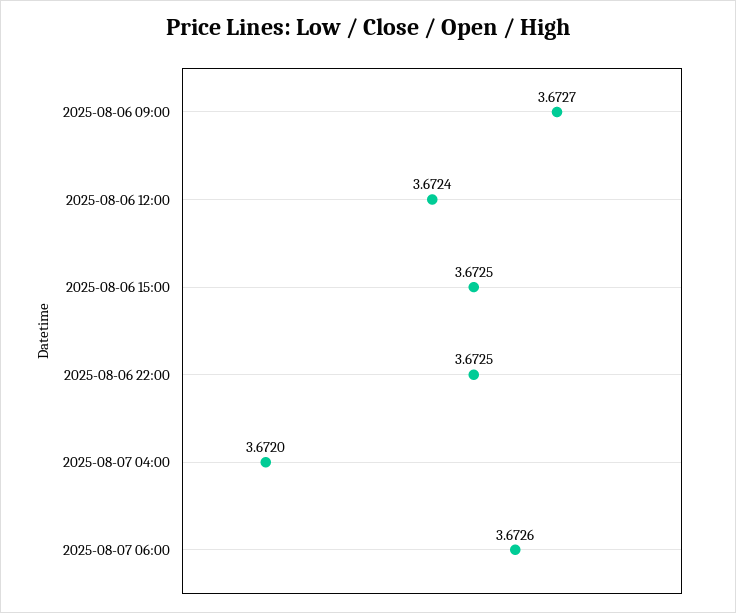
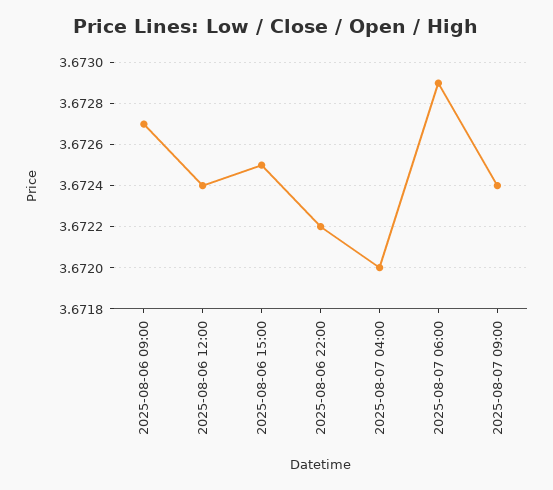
2025-08-06 22:00: 3.6725 -> 3.6722
2025-08-07 06:00: 3.6726 -> 3.6729
2025-08-07 09:00: none -> 3.6724

